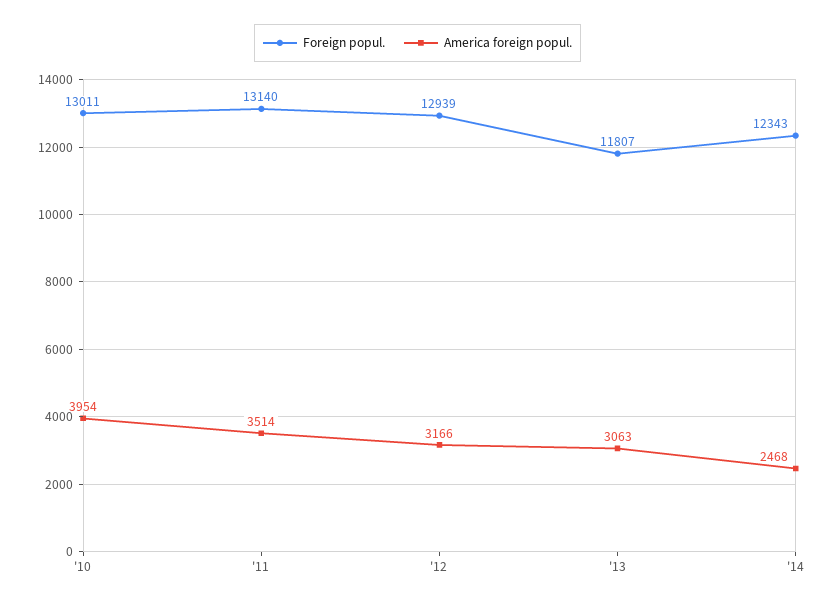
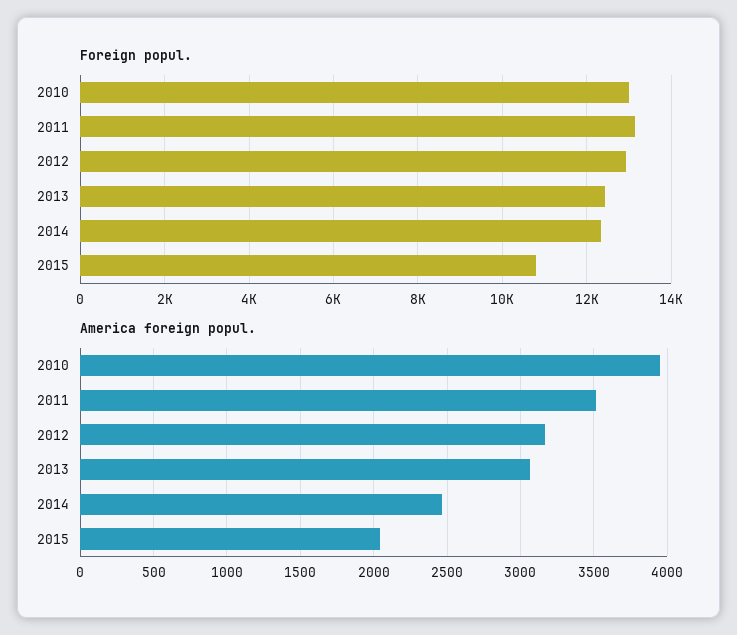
Foreign popul., '13: 11807 -> 12400
Foreign popul., 2015: none -> 10800
America foreign popul., 2015: none -> 2050

